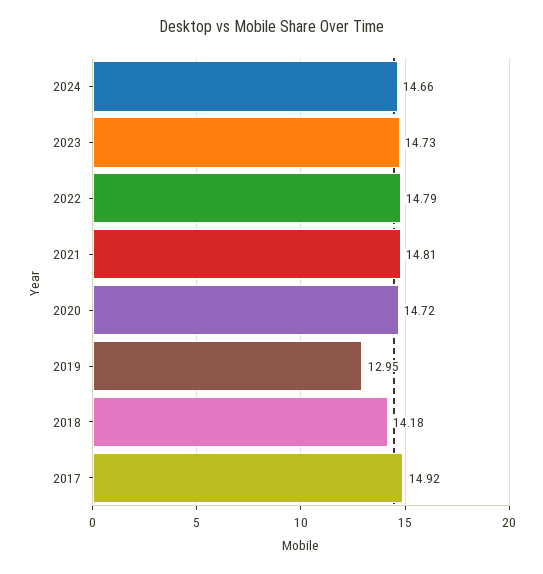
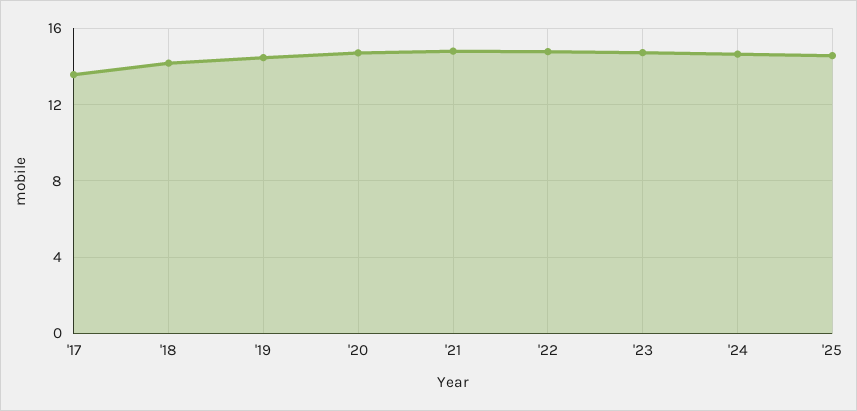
2019: 12.95 -> 14.5
2017: 14.92 -> 13.5
'25: none -> 14.5

